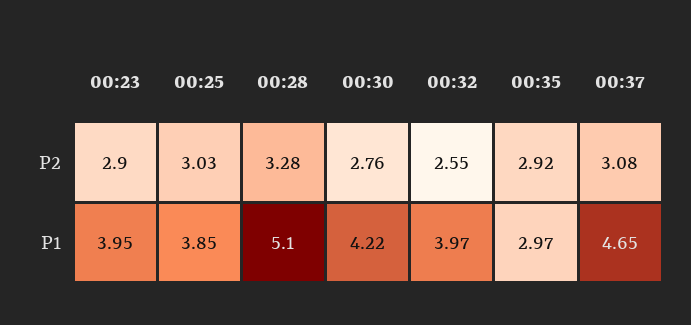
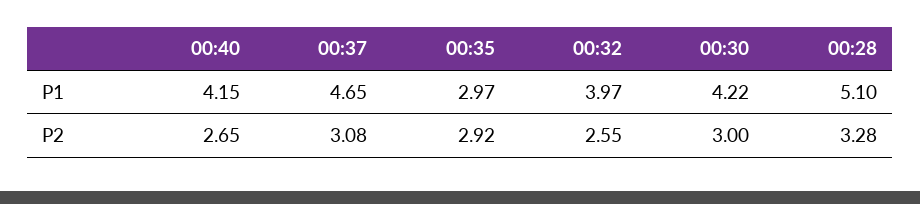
00:23, P2: 2.9 -> none
00:25, P2: 3.03 -> none
00:30, P2: 2.76 -> 3
00:23, P1: 3.95 -> none
00:25, P1: 3.85 -> none
00:40, P1: none -> 4.15
00:40, P2: none -> 2.65

